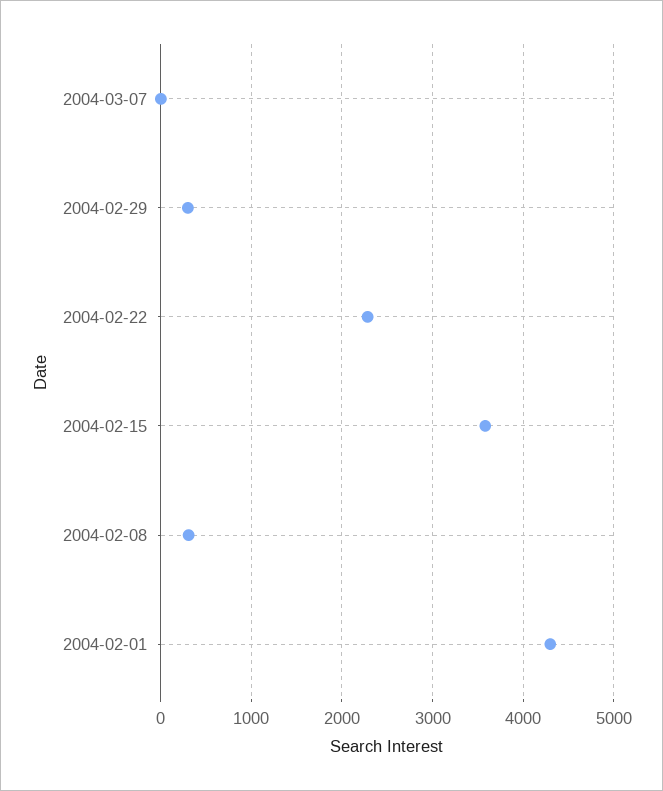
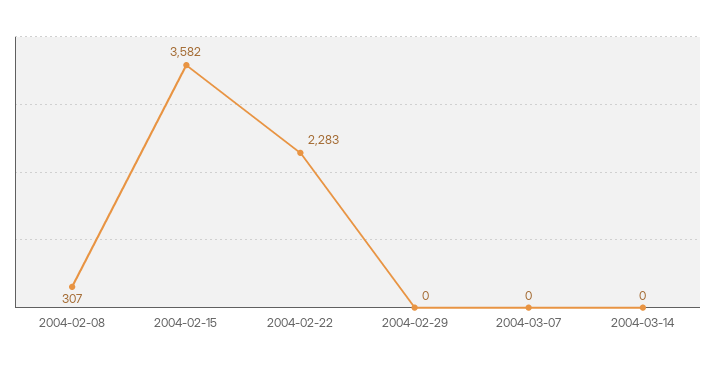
2004-02-29: 300 -> 0
2004-02-01: 4300 -> none
2004-03-14: none -> 0

